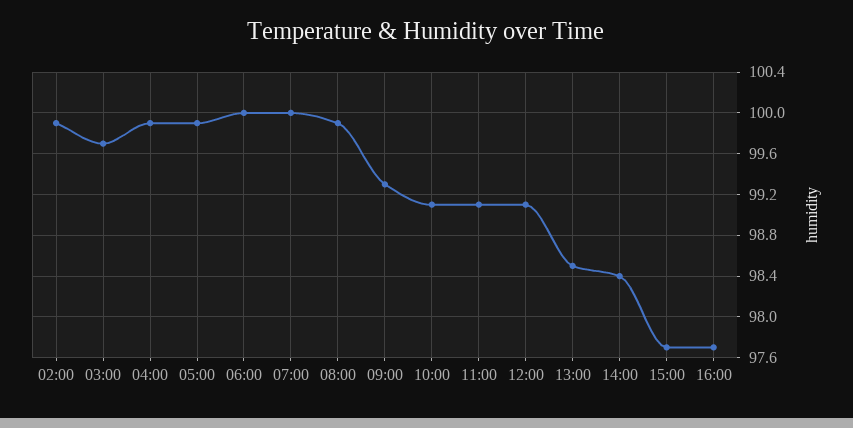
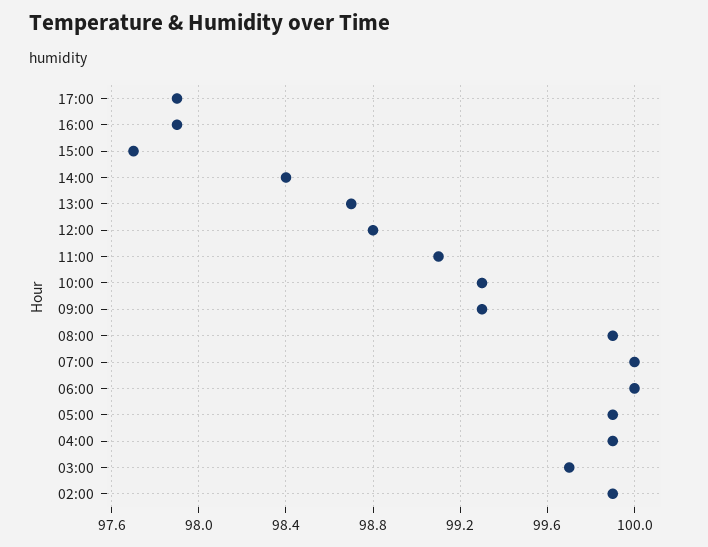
10:00: 99.1 -> 99.3
12:00: 99.1 -> 98.8
13:00: 98.5 -> 98.7
16:00: 97.7 -> 97.9
17:00: none -> 97.9

